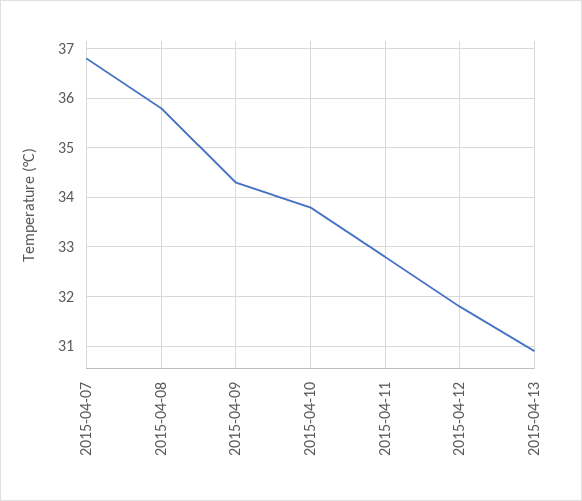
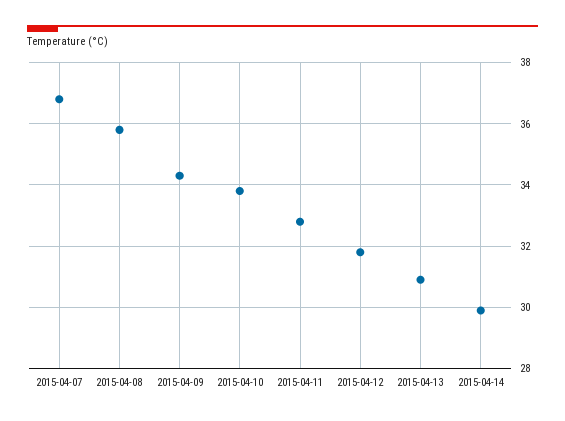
2015-04-14: none -> 30

